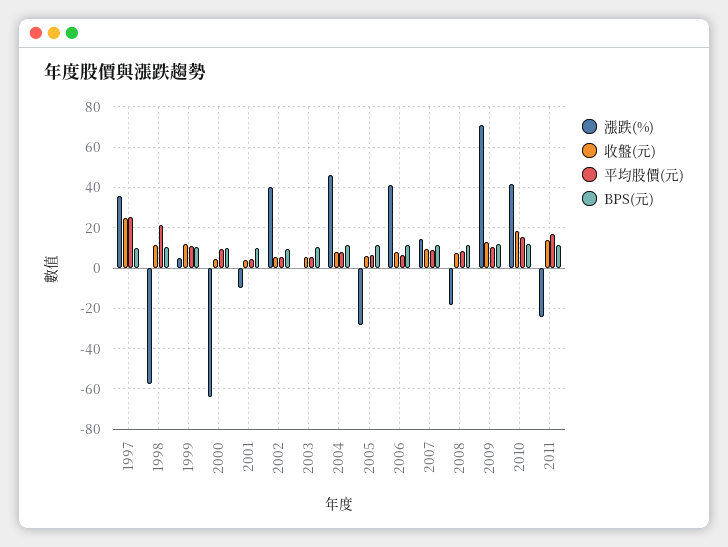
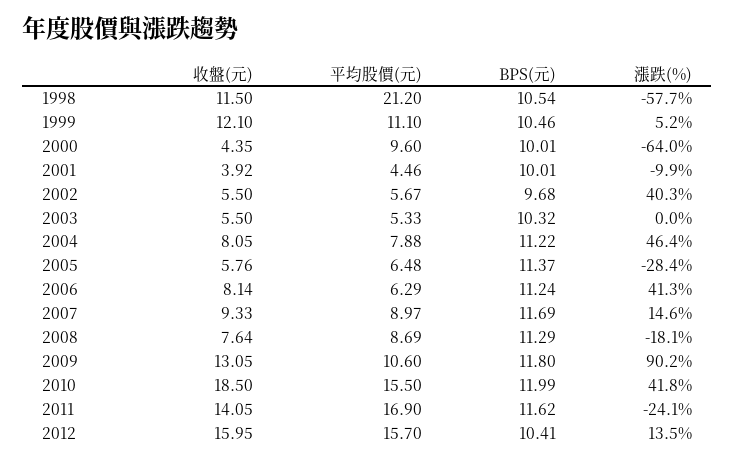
漲跌(%), 1997: 35 -> none
收盤(元), 1997: 25 -> none
平均股價(元), 1997: 25 -> none
BPS(元), 1997: 10 -> none
漲跌(%), 2009: 70 -> 90.2
收盤(元), 2012: none -> 15.95
平均股價(元), 2012: none -> 15.7
BPS(元), 2012: none -> 10.41
漲跌(%), 2012: none -> 13.5

